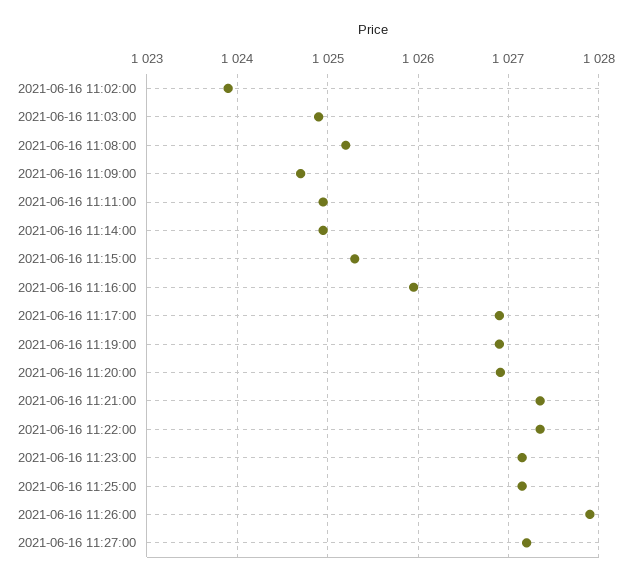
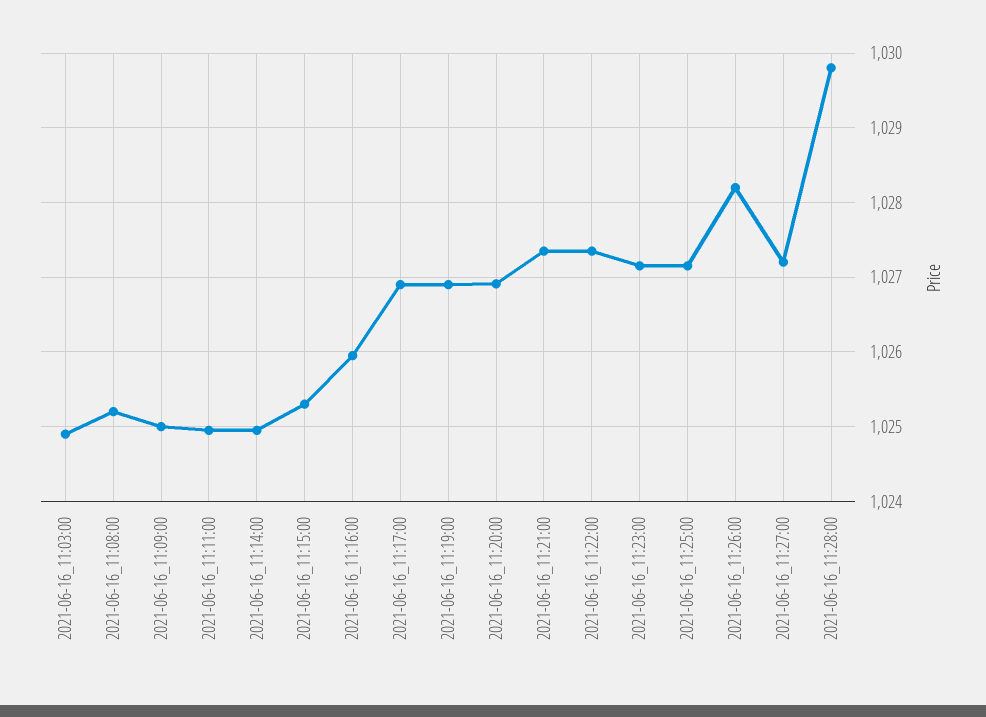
2021-06-16 11:02:00: 1023.9 -> none
2021-06-16 11:09:00: 1024.7 -> 1025
2021-06-16 11:26:00: 1027.9 -> 1028.2
2021-06-16_11:28:00: none -> 1029.8

